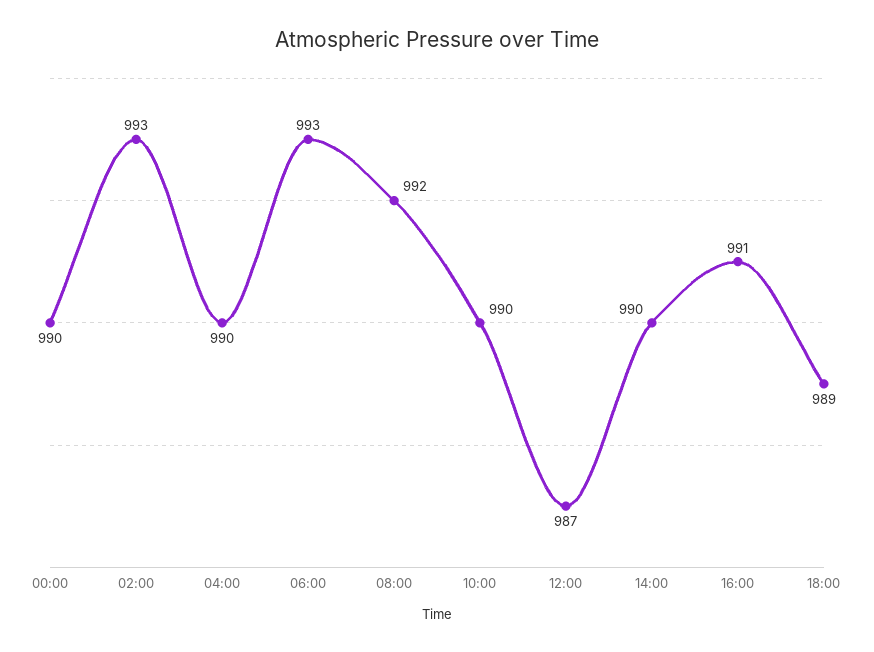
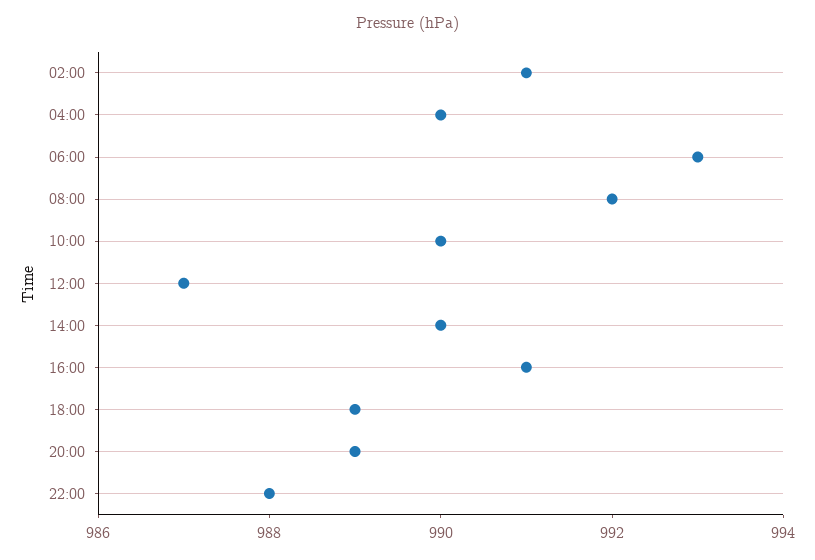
00:00: 990 -> none
02:00: 993 -> 991
20:00: none -> 989
22:00: none -> 988

